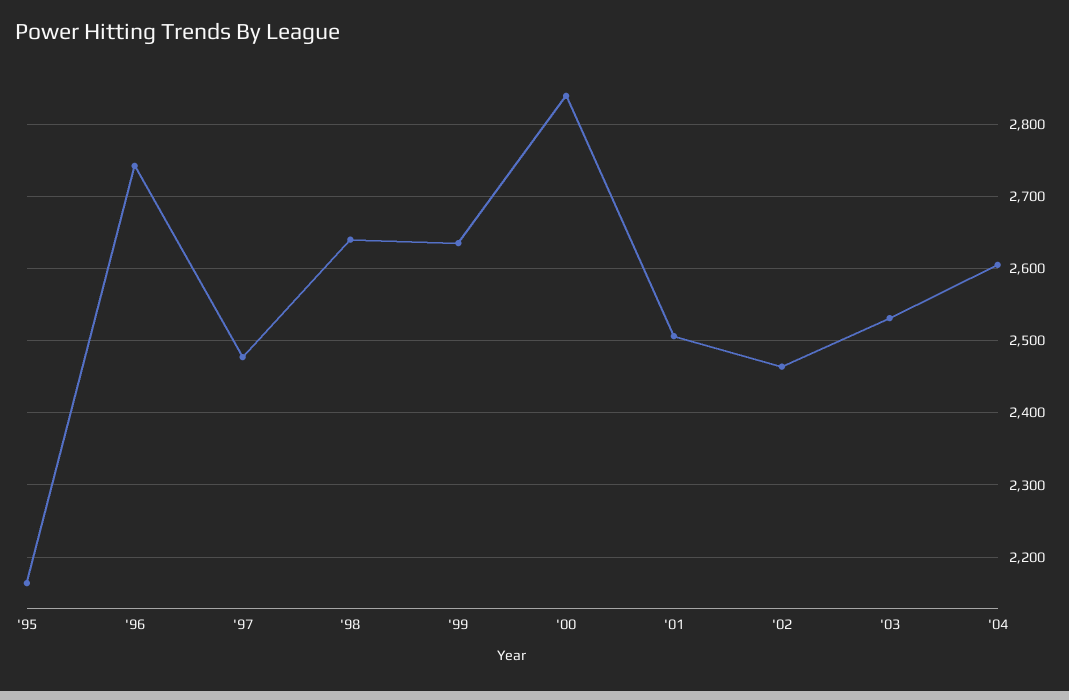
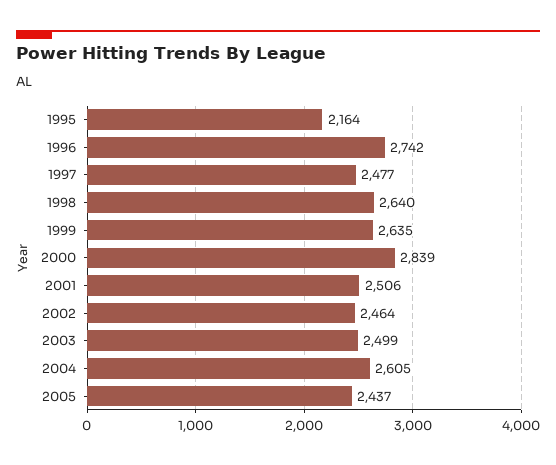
'03: 2530 -> 2499
2005: none -> 2437

